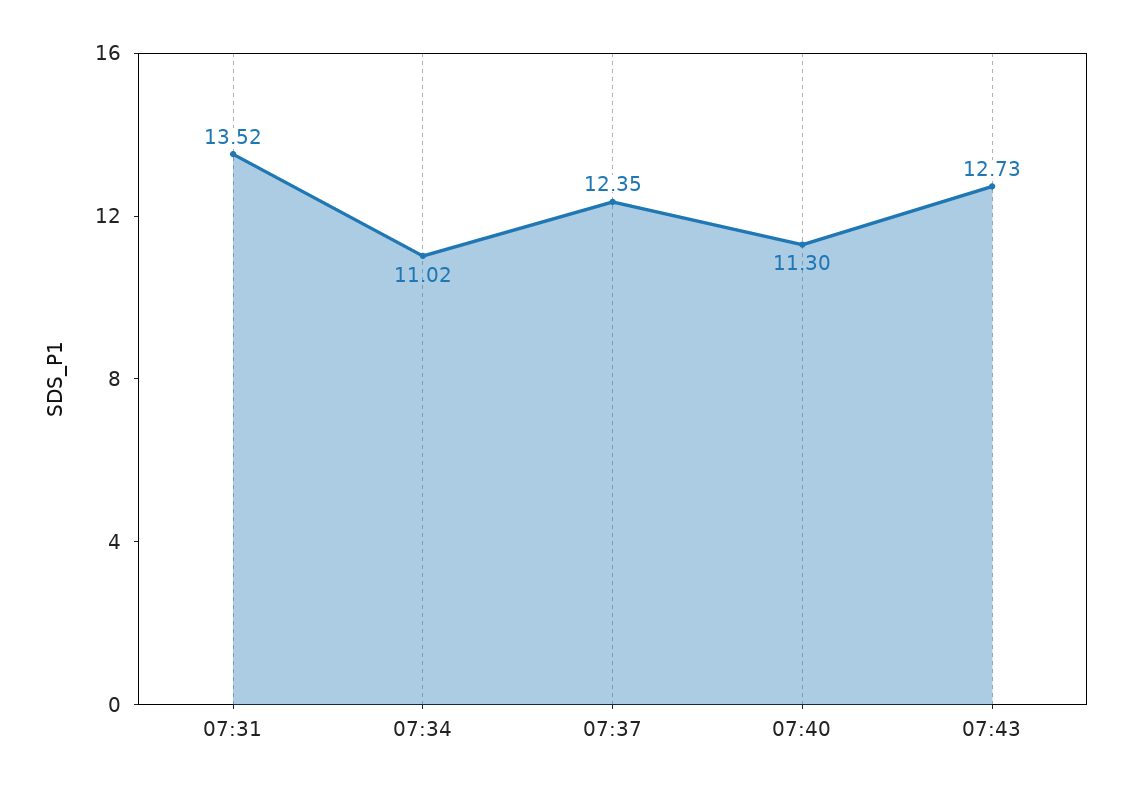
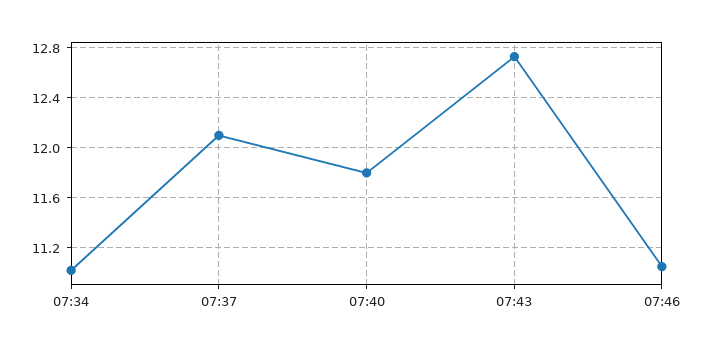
07:31: 13.52 -> none
07:37: 12.35 -> 12.1
07:40: 11.3 -> 11.8
07:46: none -> 11.05

